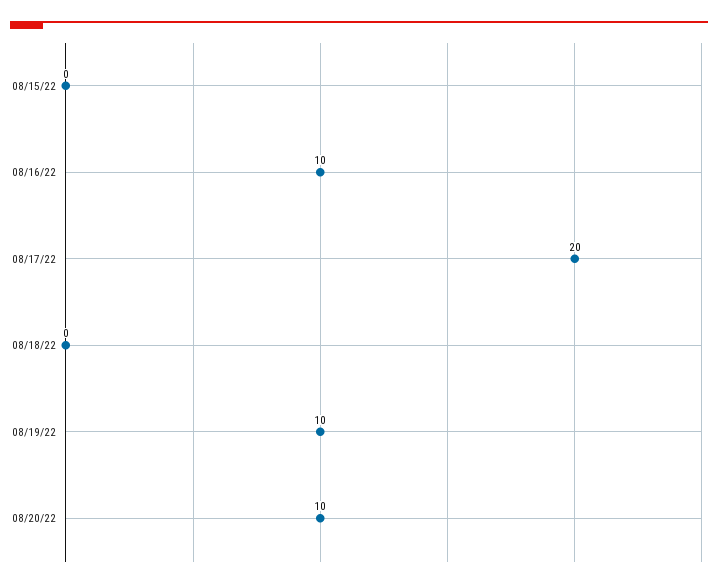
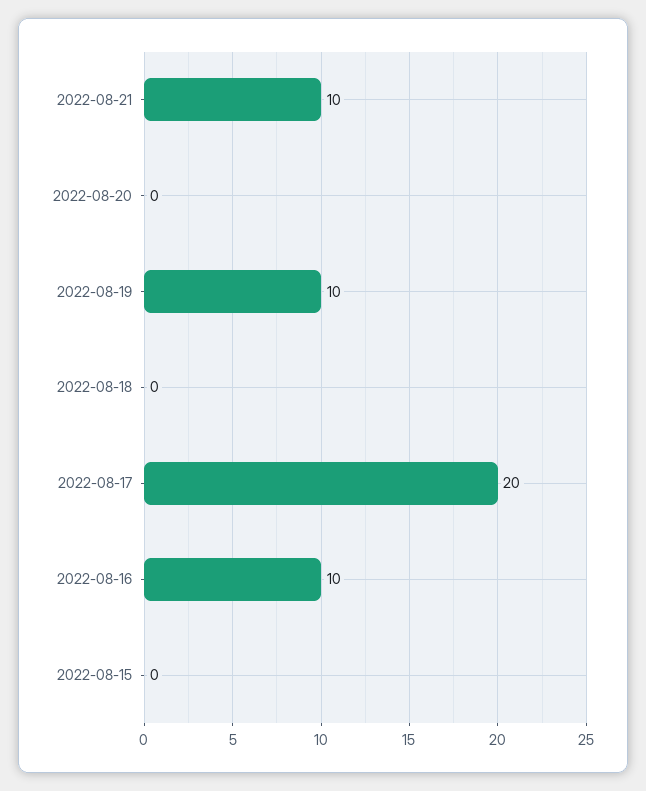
08/20/22: 10 -> 0
2022-08-21: none -> 10

